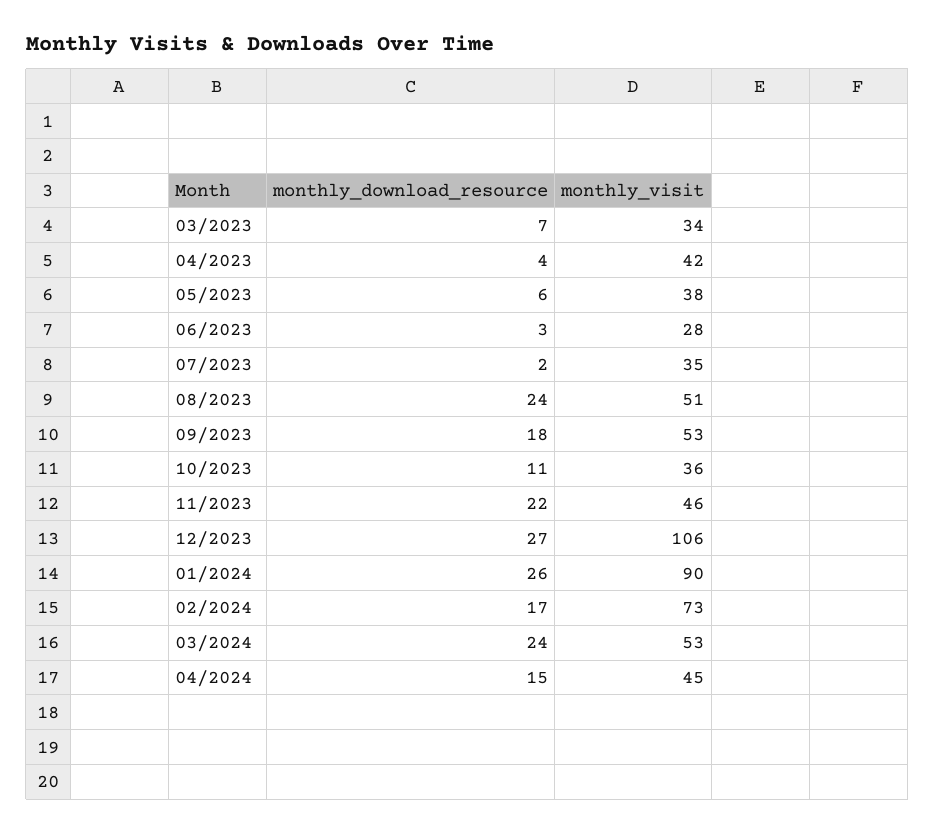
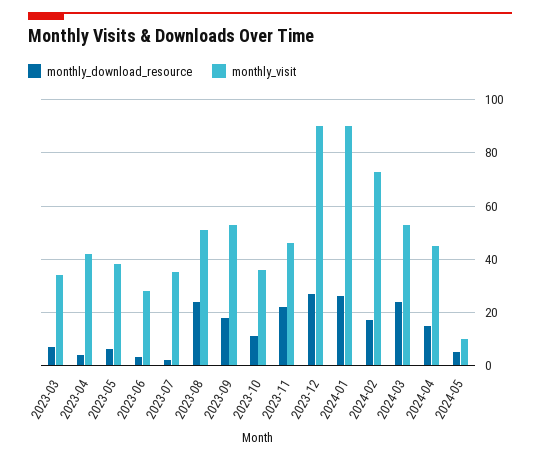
monthly_visit, 12/2023: 106 -> 90
monthly_download_resource, 2024-05: none -> 5
monthly_visit, 2024-05: none -> 10

